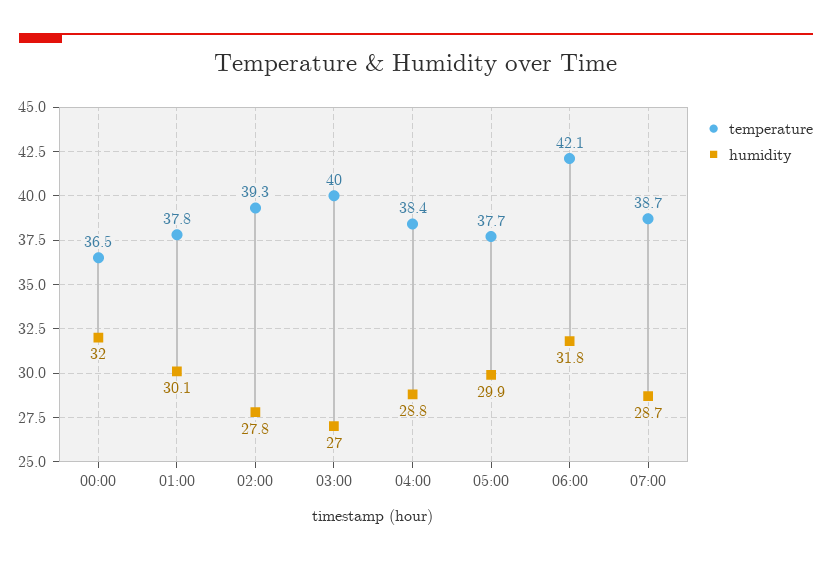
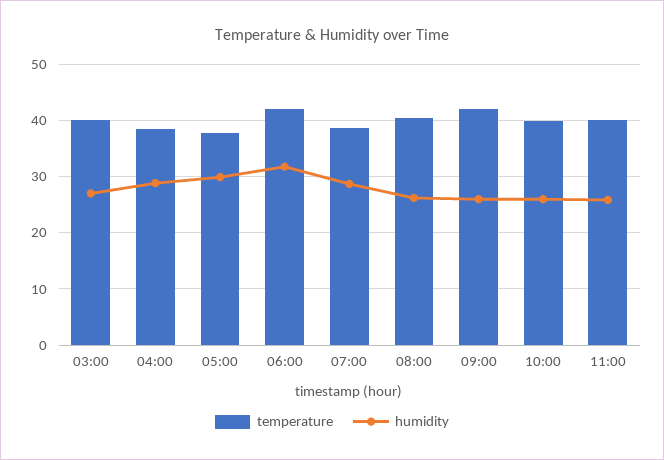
temperature, 00:00: 36.5 -> none
humidity, 00:00: 32 -> none
temperature, 01:00: 37.8 -> none
humidity, 01:00: 30.1 -> none
temperature, 02:00: 39.3 -> none
humidity, 02:00: 27.8 -> none
temperature, 08:00: none -> 40
humidity, 08:00: none -> 26
temperature, 09:00: none -> 42
humidity, 09:00: none -> 26
temperature, 10:00: none -> 40
humidity, 10:00: none -> 26
temperature, 11:00: none -> 40
humidity, 11:00: none -> 26

